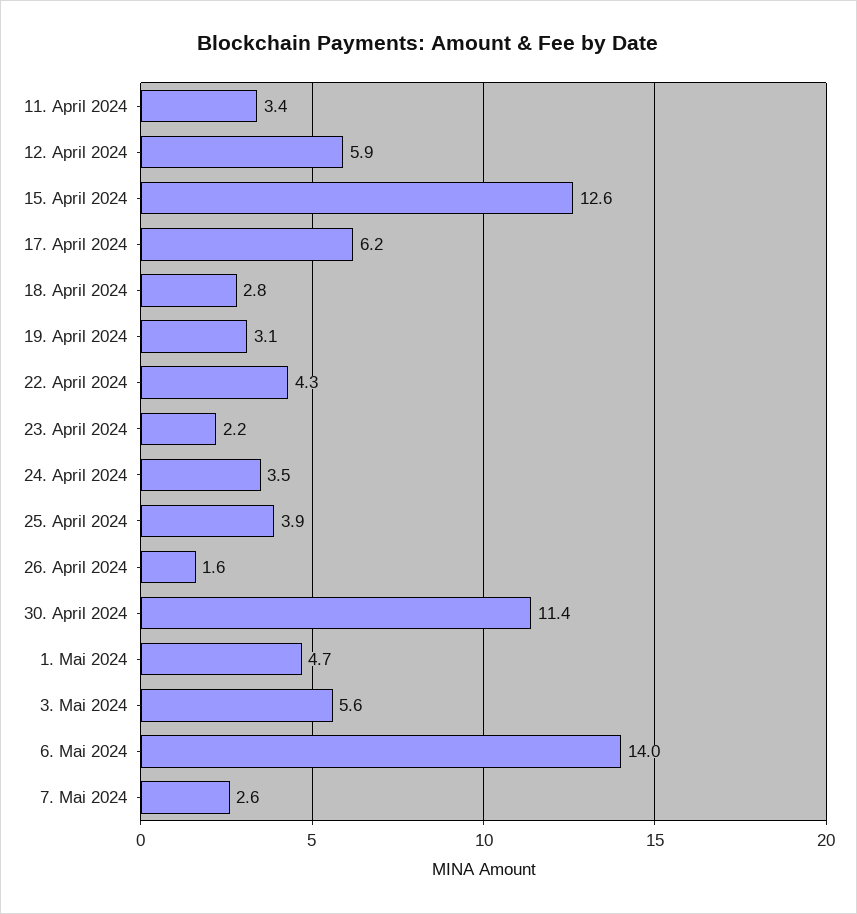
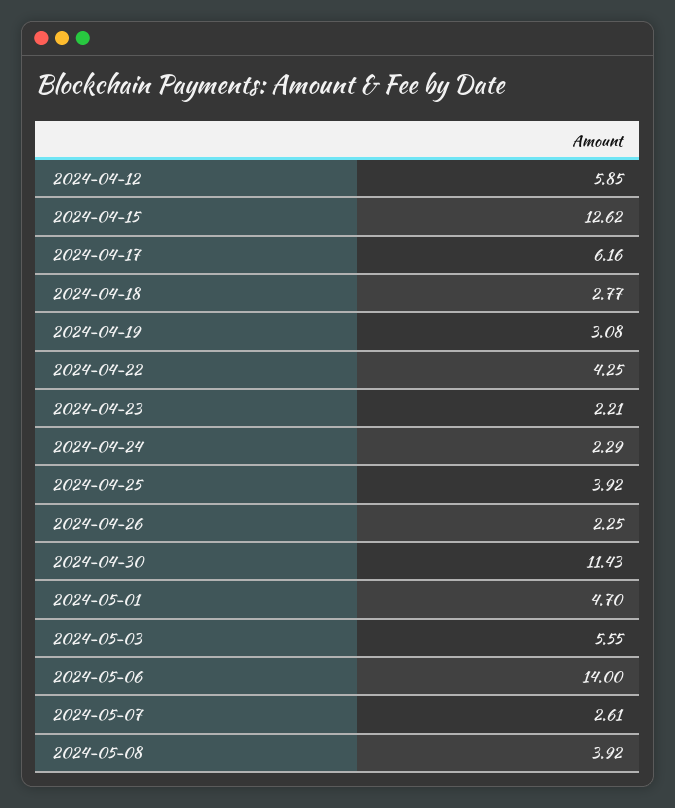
11. April 2024: 3.4 -> none
24. April 2024: 3.5 -> 2.29
26. April 2024: 1.6 -> 2.25
2024-05-08: none -> 3.92

